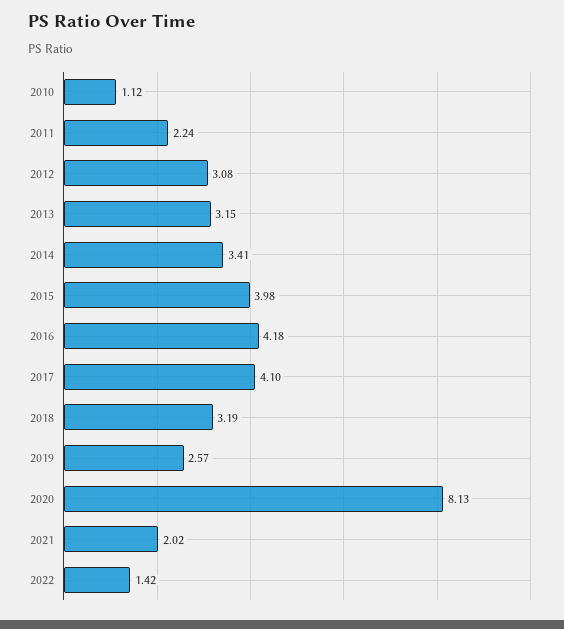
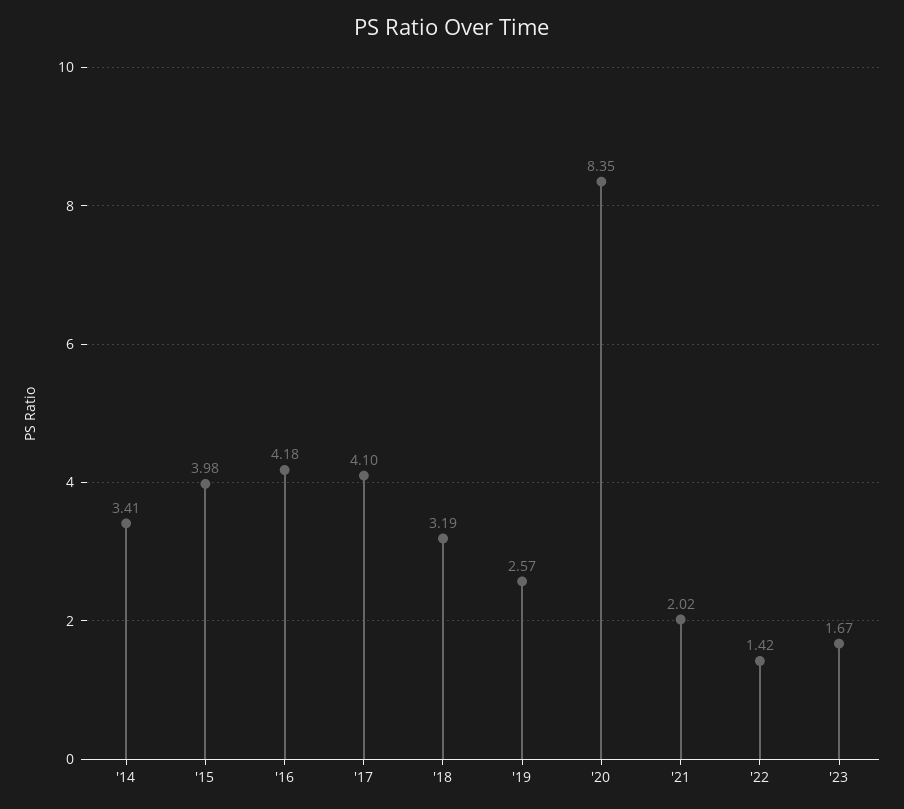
2010: 1.12 -> none
2011: 2.24 -> none
2012: 3.08 -> none
2013: 3.15 -> none
2020: 8.13 -> 8.35
'23: none -> 1.67

